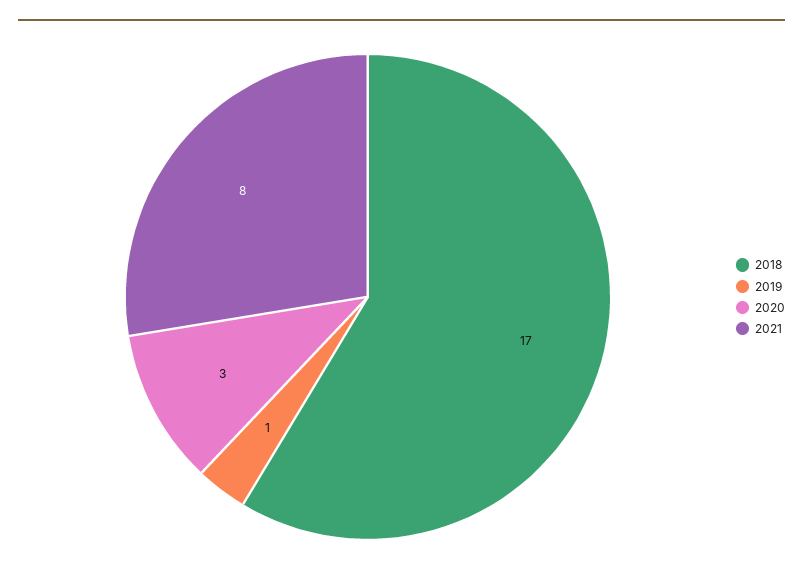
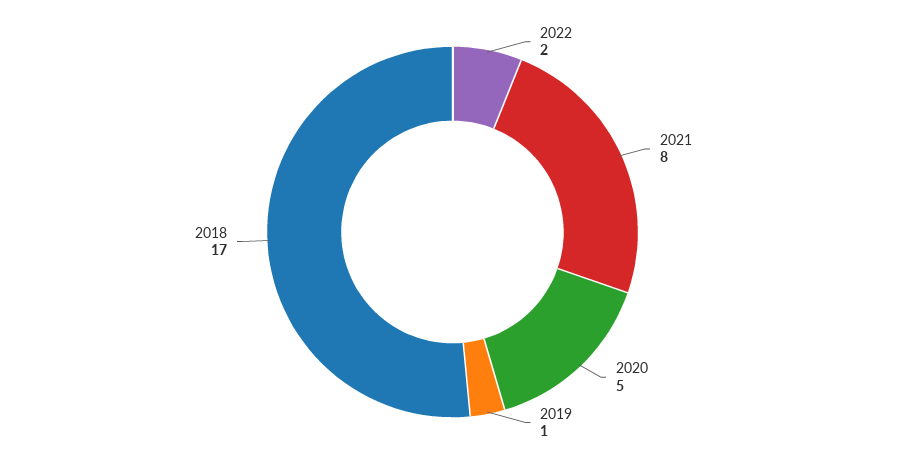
2020: 3 -> 5
2022: none -> 2

